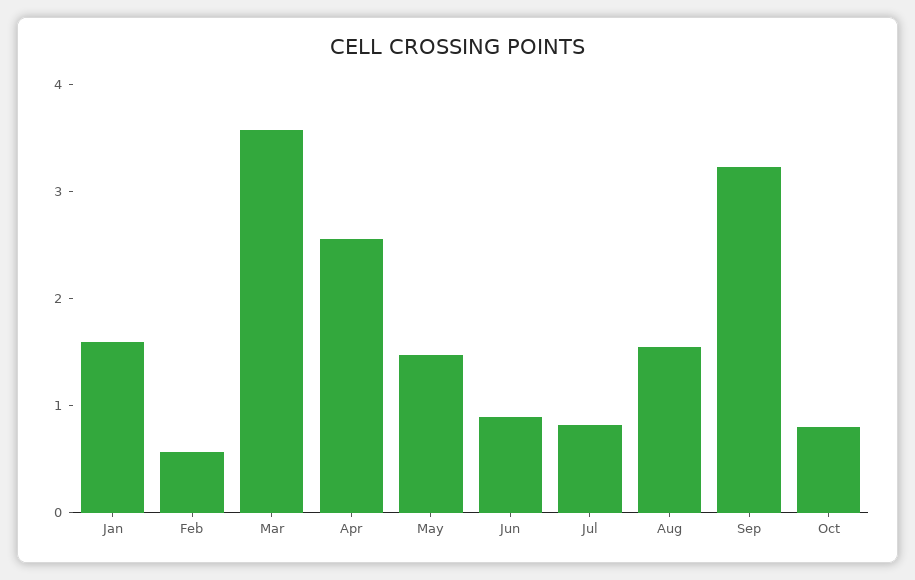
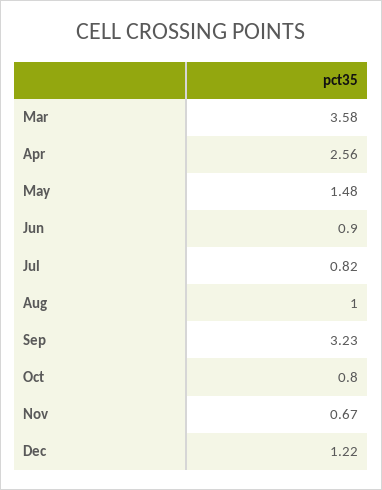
Jan: 1.6 -> none
Feb: 0.6 -> none
Aug: 1.6 -> 1
Nov: none -> 0.67
Dec: none -> 1.22

